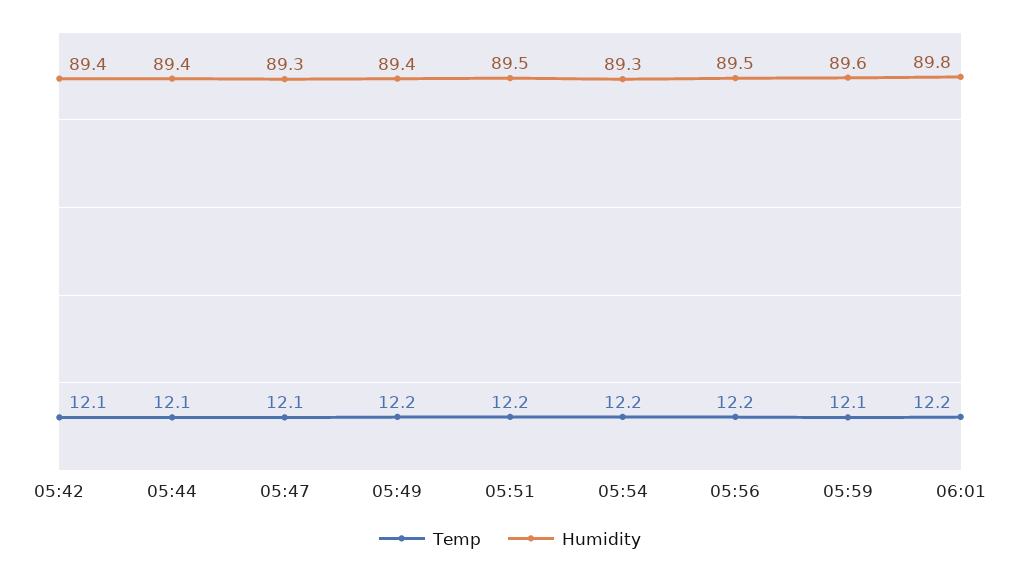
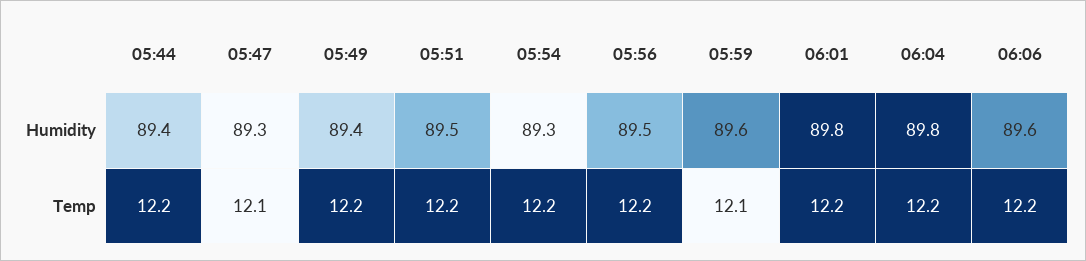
Temp, 05:42: 12.1 -> none
Humidity, 05:42: 89.4 -> none
Temp, 05:44: 12.1 -> 12.2
Humidity, 06:04: none -> 89.8
Humidity, 06:06: none -> 89.6
Temp, 06:04: none -> 12.2
Temp, 06:06: none -> 12.2

